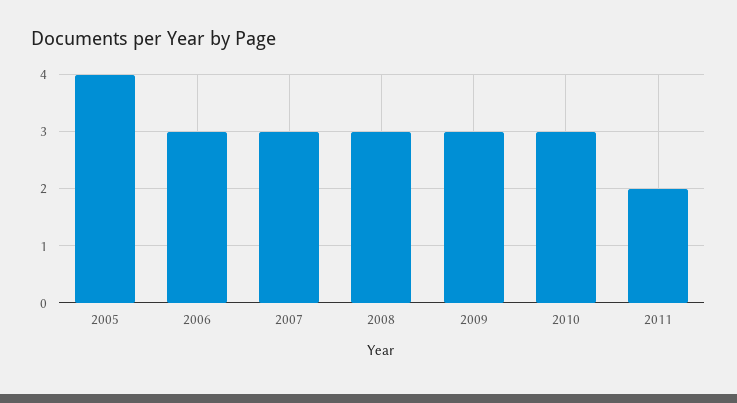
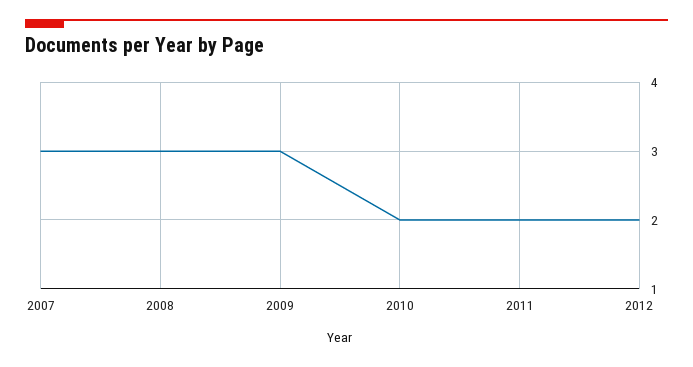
2005: 4 -> none
2006: 3 -> none
2010: 3 -> 2
2012: none -> 2

